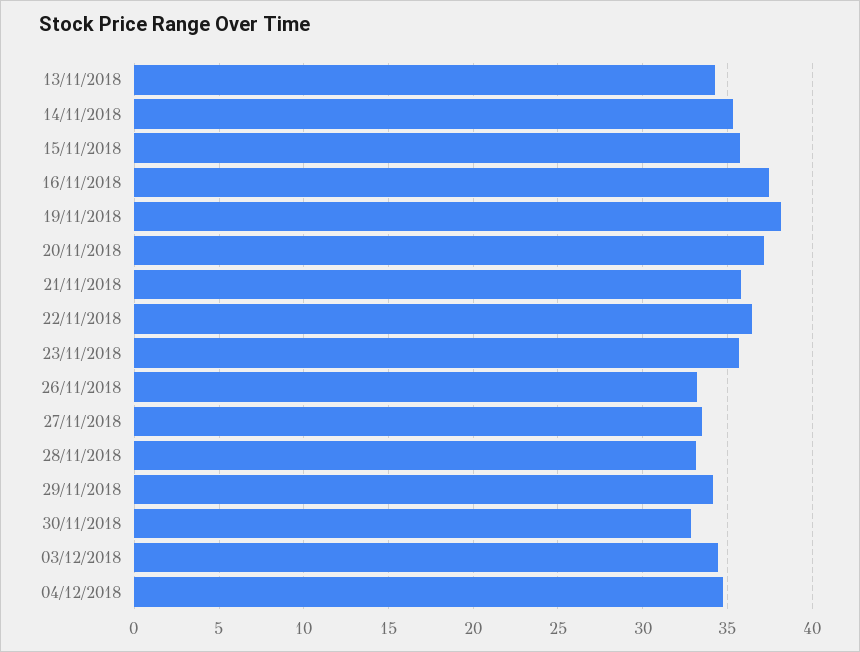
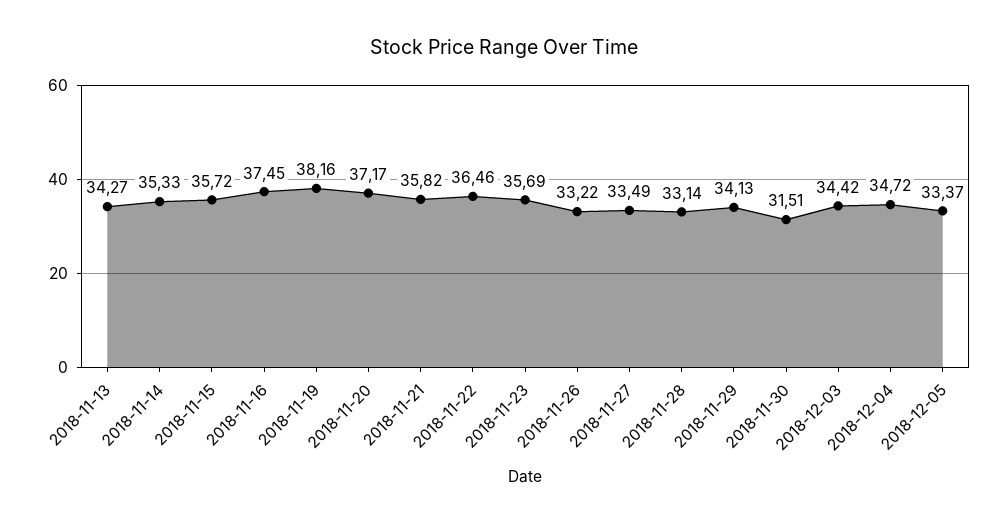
30/11/2018: 33 -> 31.51
2018-12-05: none -> 33.37

